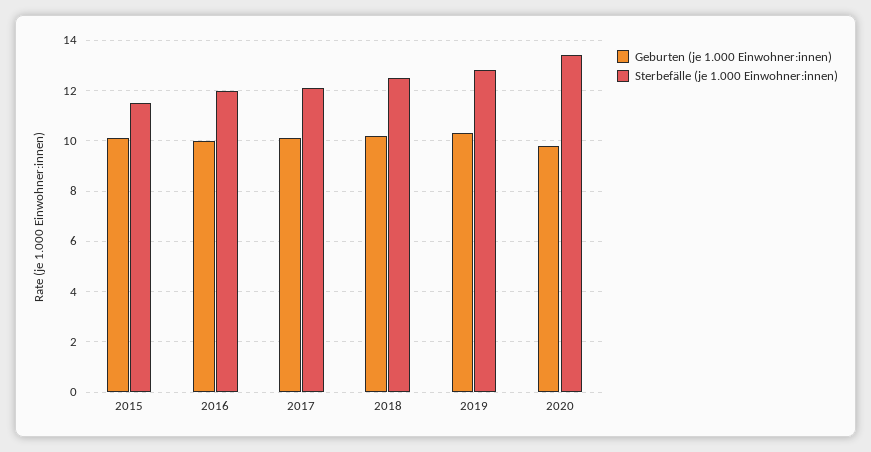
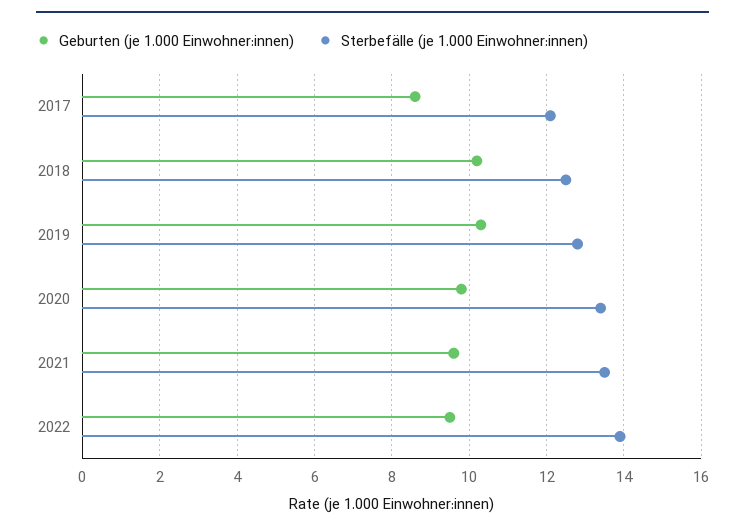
Geburten (je 1.000 Einwohner:innen), 2015: 10 -> none
Sterbefälle (je 1.000 Einwohner:innen), 2015: 11.5 -> none
Geburten (je 1.000 Einwohner:innen), 2016: 10 -> none
Sterbefälle (je 1.000 Einwohner:innen), 2016: 12 -> none
Geburten (je 1.000 Einwohner:innen), 2017: 10 -> 8.5
Geburten (je 1.000 Einwohner:innen), 2021: none -> 9.5
Sterbefälle (je 1.000 Einwohner:innen), 2021: none -> 13.5
Geburten (je 1.000 Einwohner:innen), 2022: none -> 9.5
Sterbefälle (je 1.000 Einwohner:innen), 2022: none -> 14

